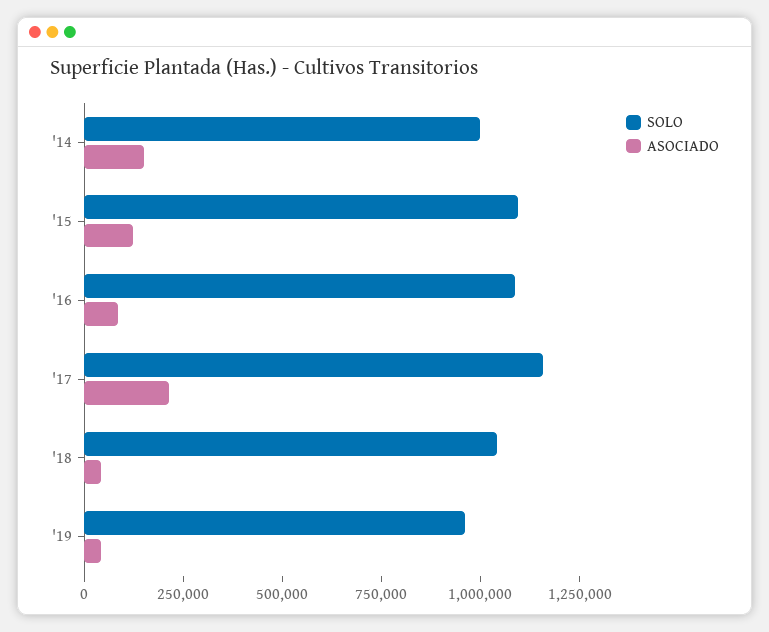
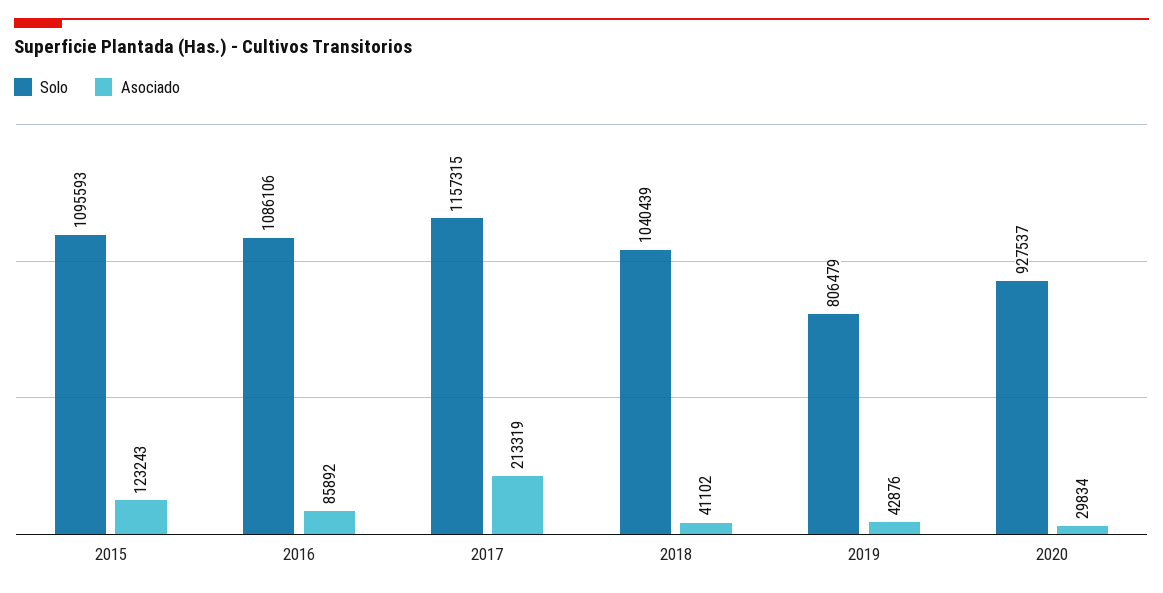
SOLO, '14: 1000000 -> none
ASOCIADO, '14: 150000 -> none
SOLO, '19: 950000 -> 806479
SOLO, 2020: none -> 927537
ASOCIADO, 2020: none -> 29834

